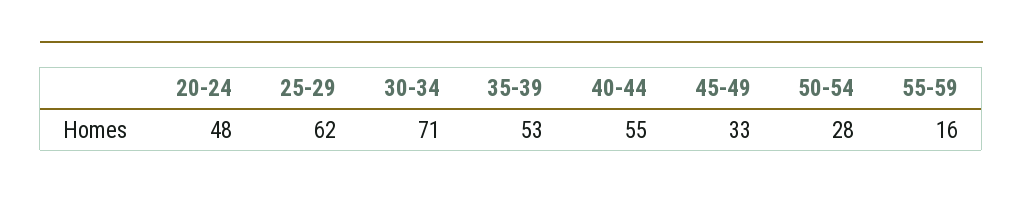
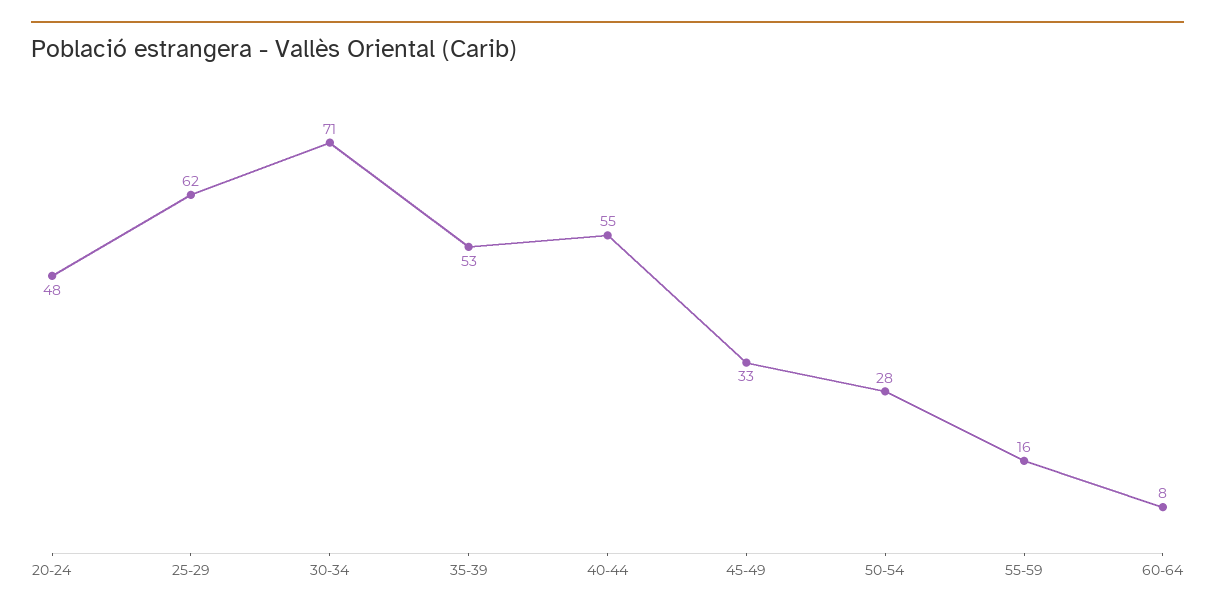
60-64: none -> 8

